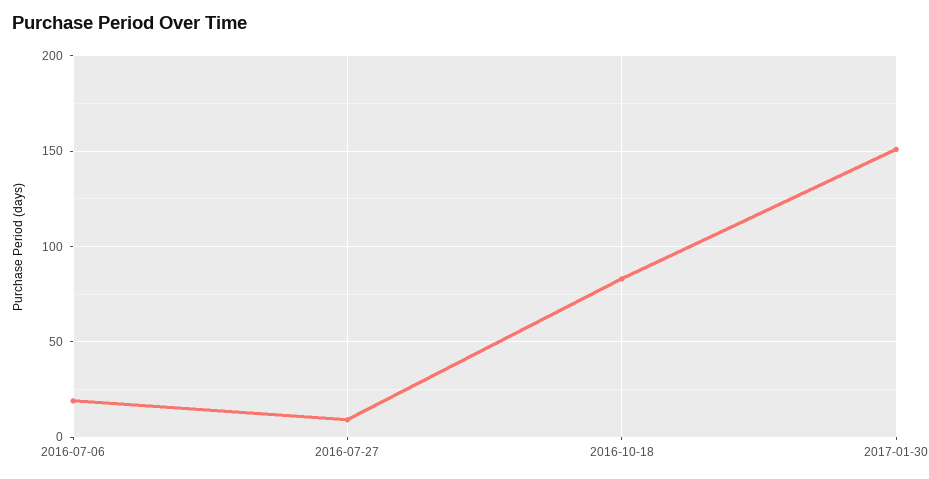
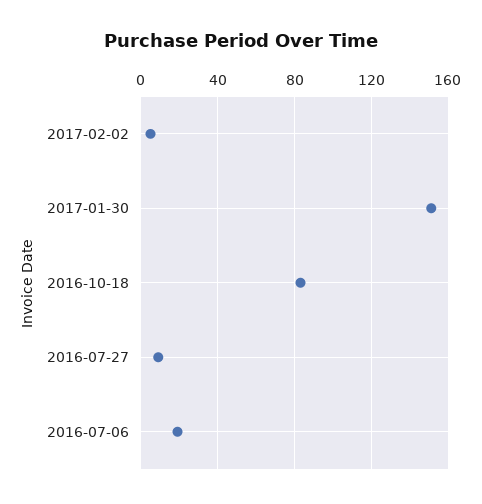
2017-02-02: none -> 5

